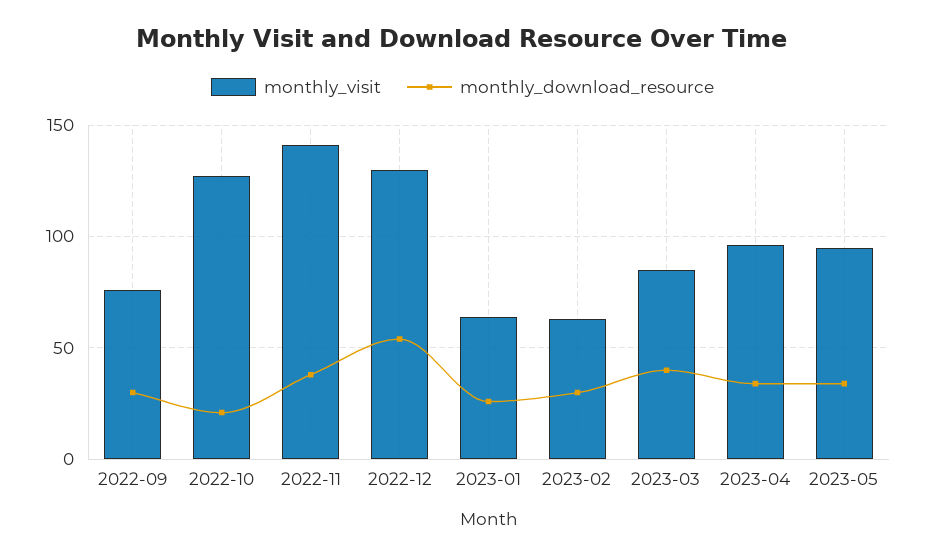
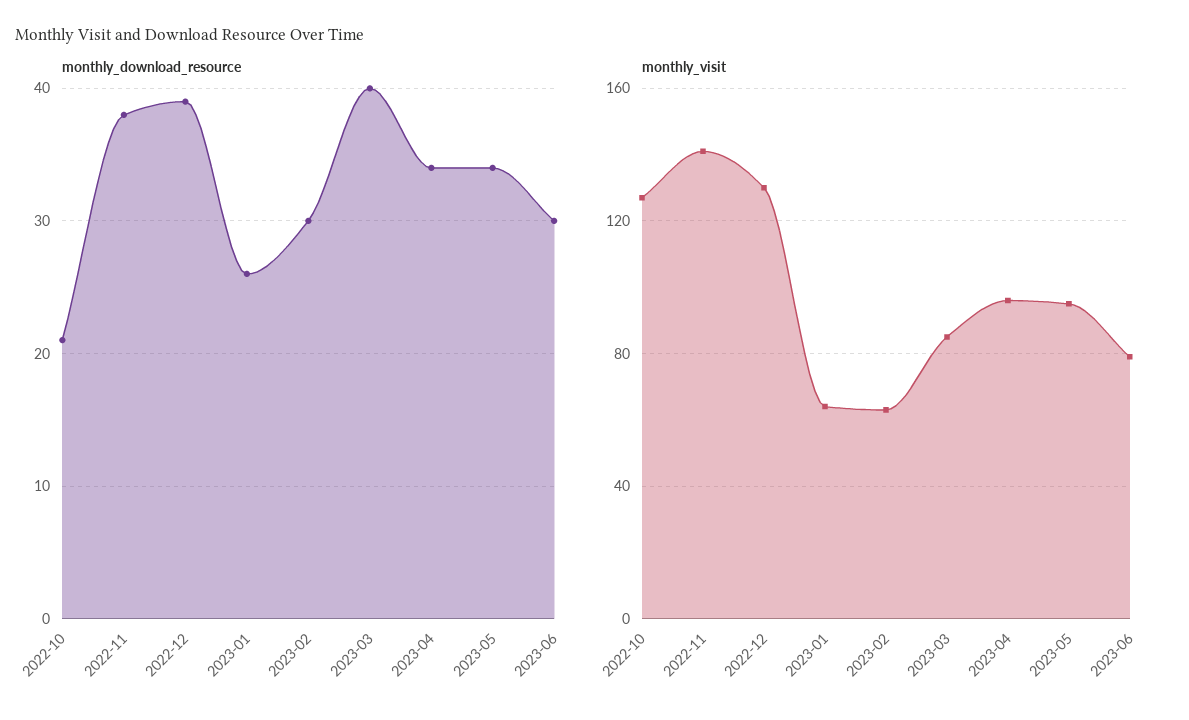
monthly_visit, 2022-09: 75 -> none
monthly_download_resource, 2022-09: 30 -> none
monthly_download_resource, 2022-12: 55 -> 39
monthly_download_resource, 2023-06: none -> 30
monthly_visit, 2023-06: none -> 80

